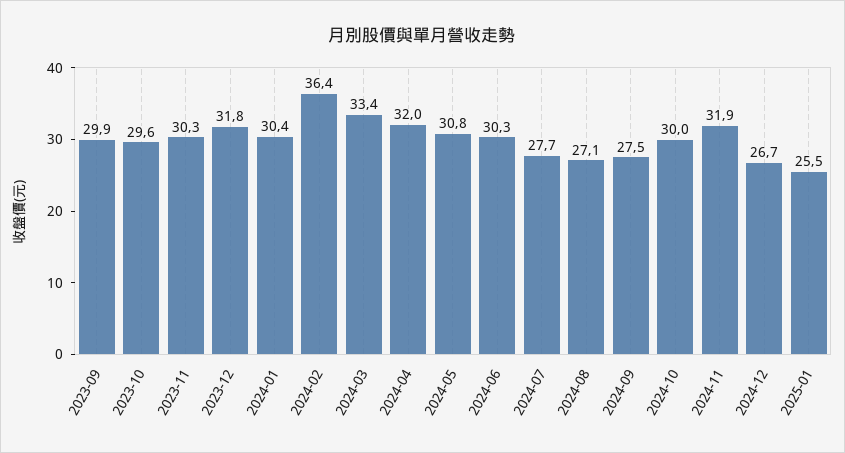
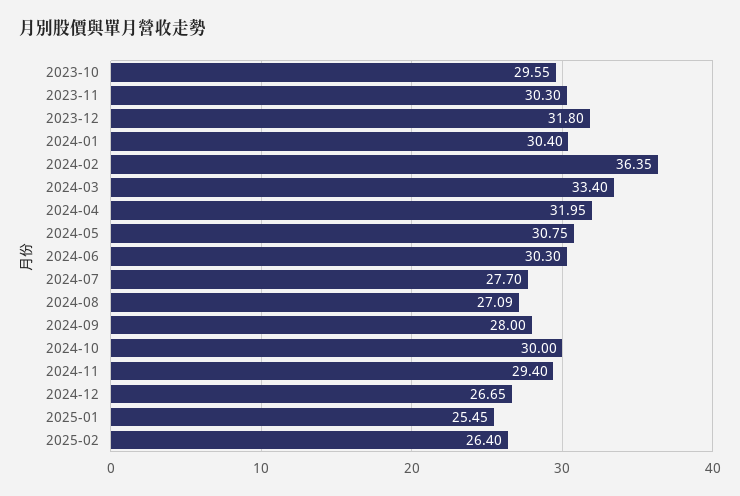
2023-09: 29.9 -> none
2024-09: 27.5 -> 28
2024-11: 31.9 -> 29.4
2025-02: none -> 26.4

